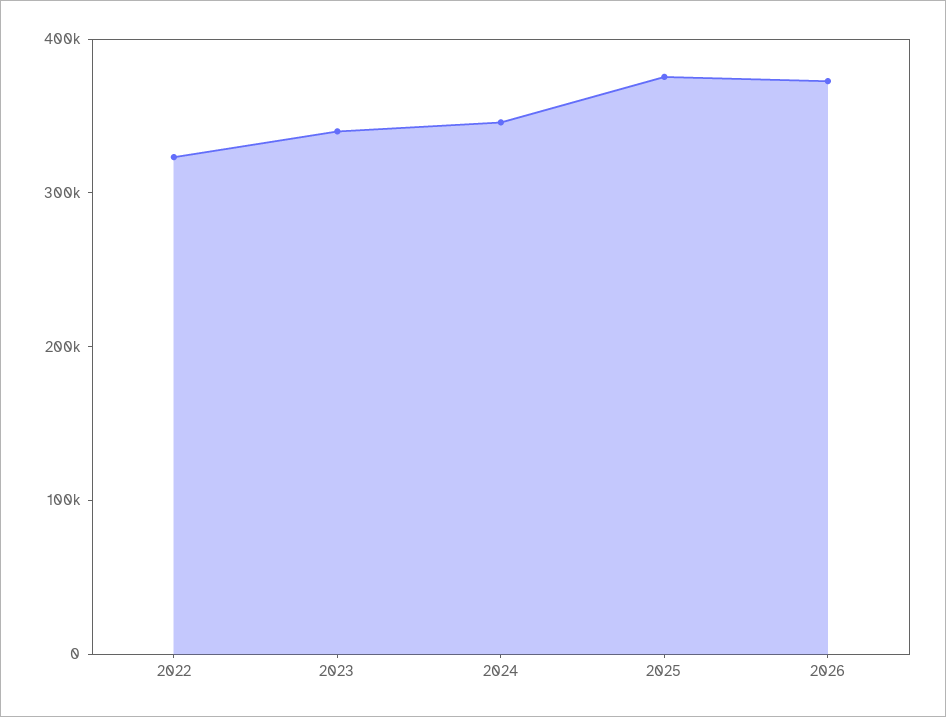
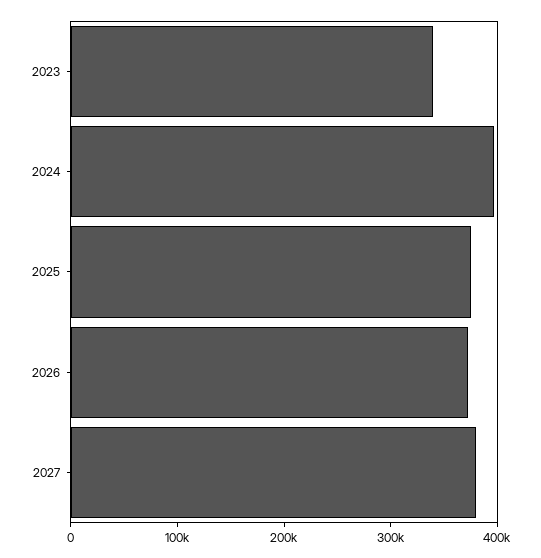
2022: 320000 -> none
2024: 340000 -> 400000
2027: none -> 380000

